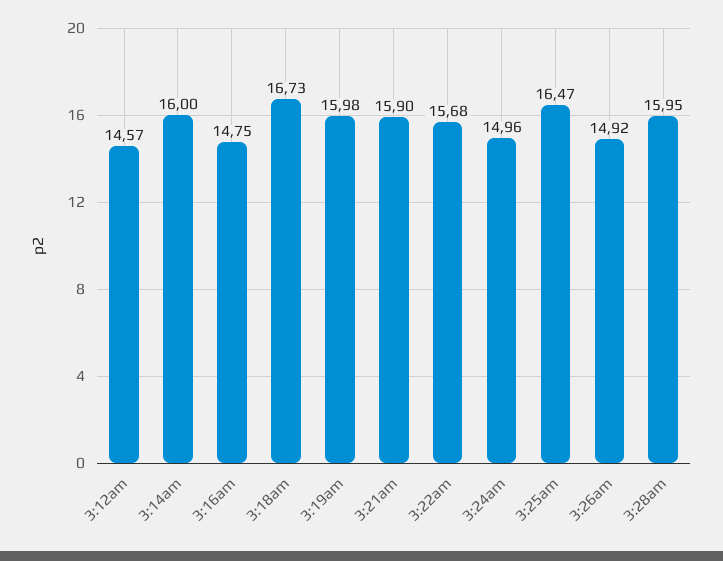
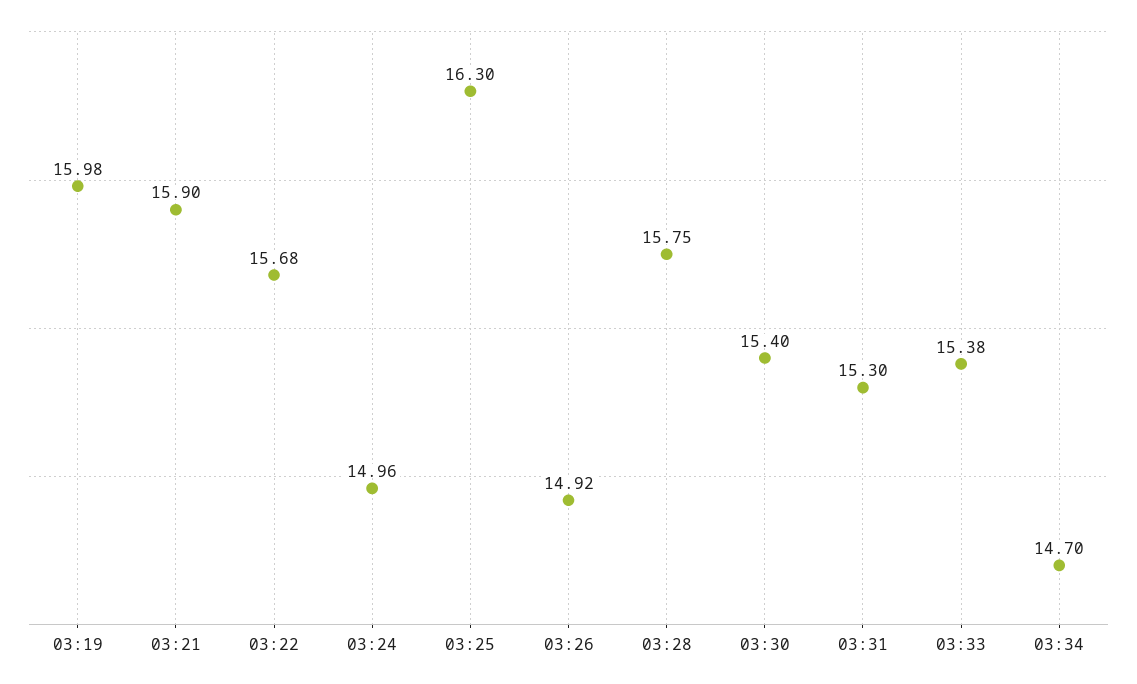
3:12am: 14.57 -> none
3:14am: 16 -> none
3:16am: 14.75 -> none
3:18am: 16.73 -> none
3:25am: 16.47 -> 16.3
3:28am: 15.95 -> 15.75
03:30: none -> 15.4
03:31: none -> 15.3
03:33: none -> 15.38
03:34: none -> 14.7

